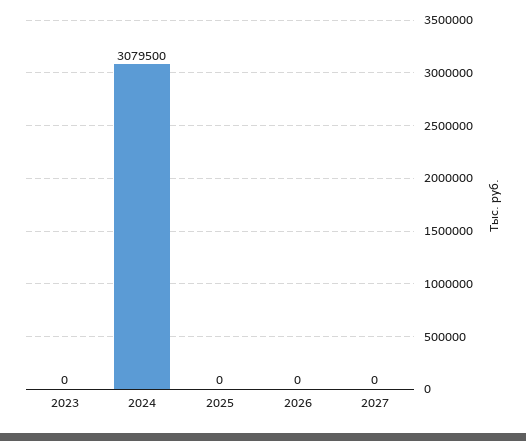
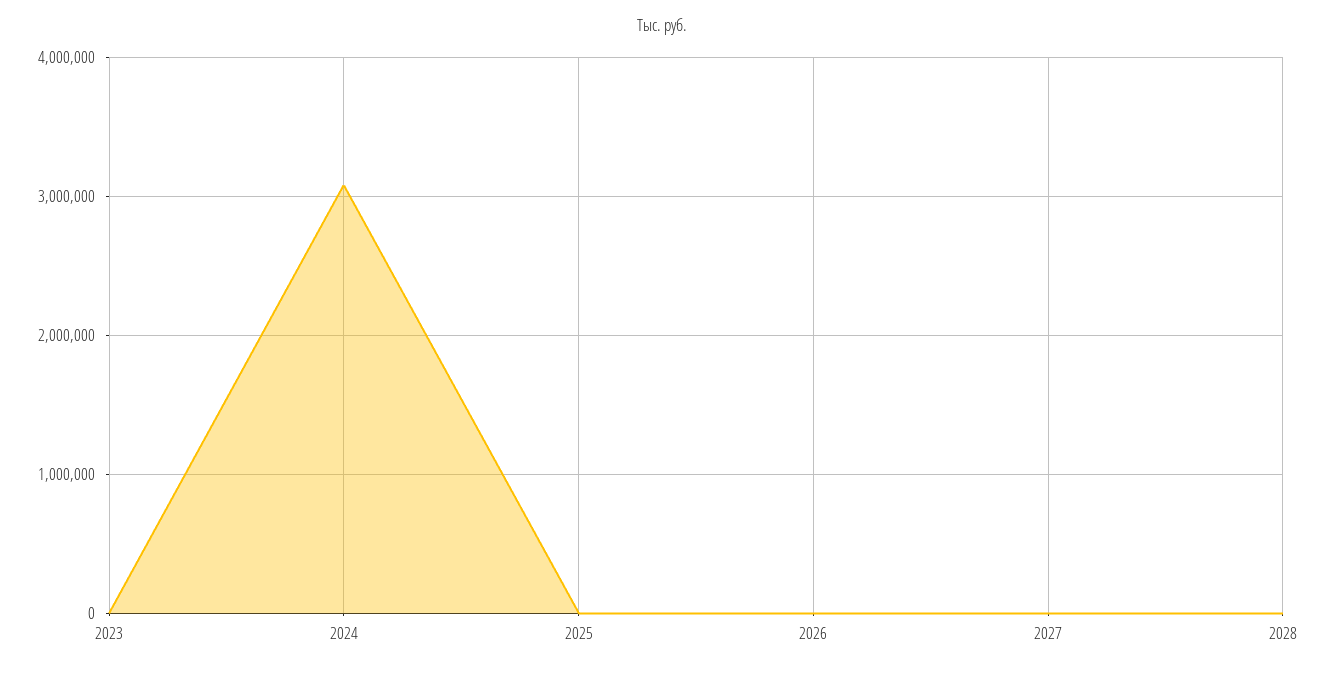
2028: none -> 0

